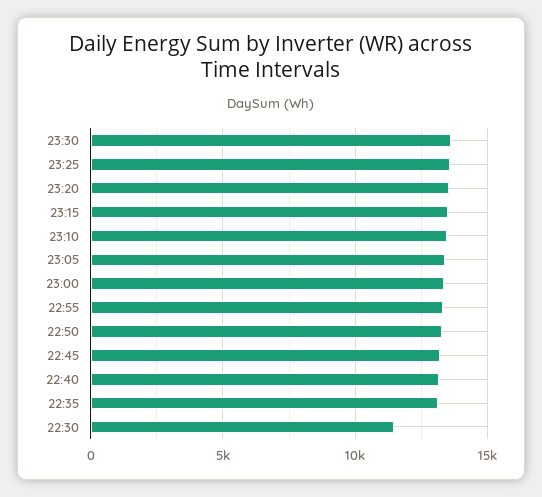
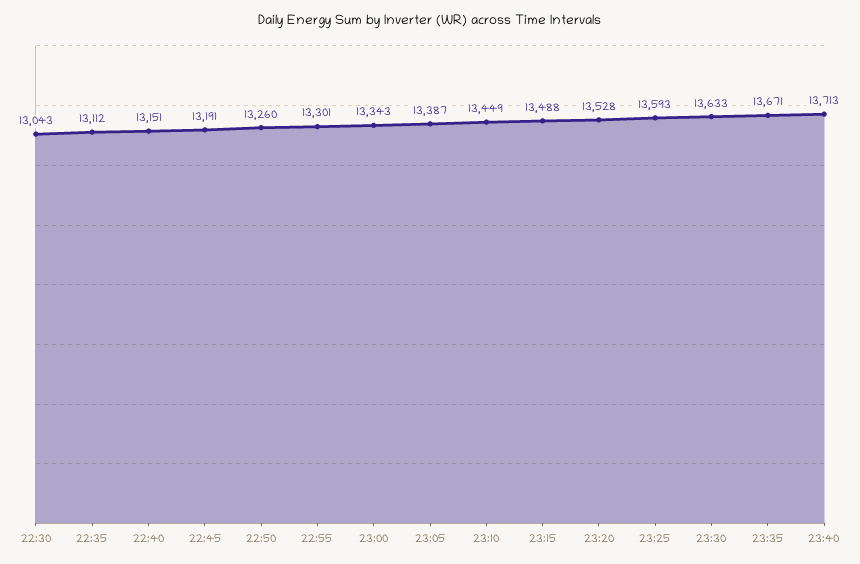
22:30: 11500 -> 13043
23:35: none -> 13671
23:40: none -> 13713

